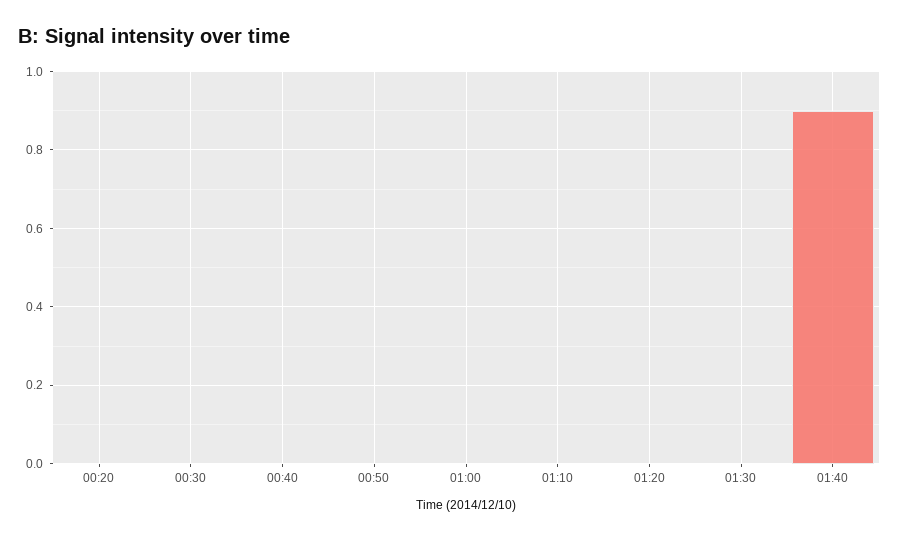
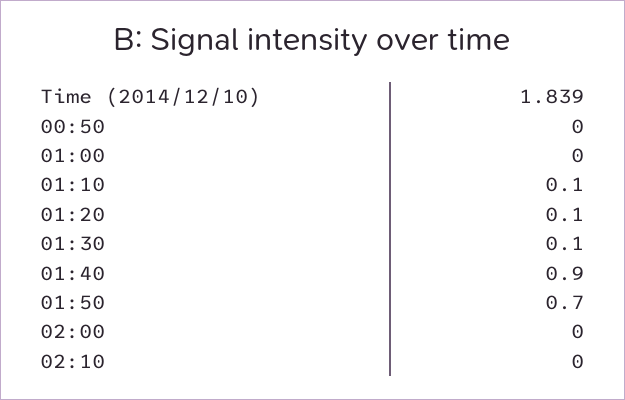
00:20: 0 -> none
00:30: 0 -> none
00:40: 0 -> none
01:10: 0 -> 0.1
01:20: 0 -> 0.1
01:30: 0 -> 0.1
01:50: none -> 0.7
02:00: none -> 0
02:10: none -> 0

